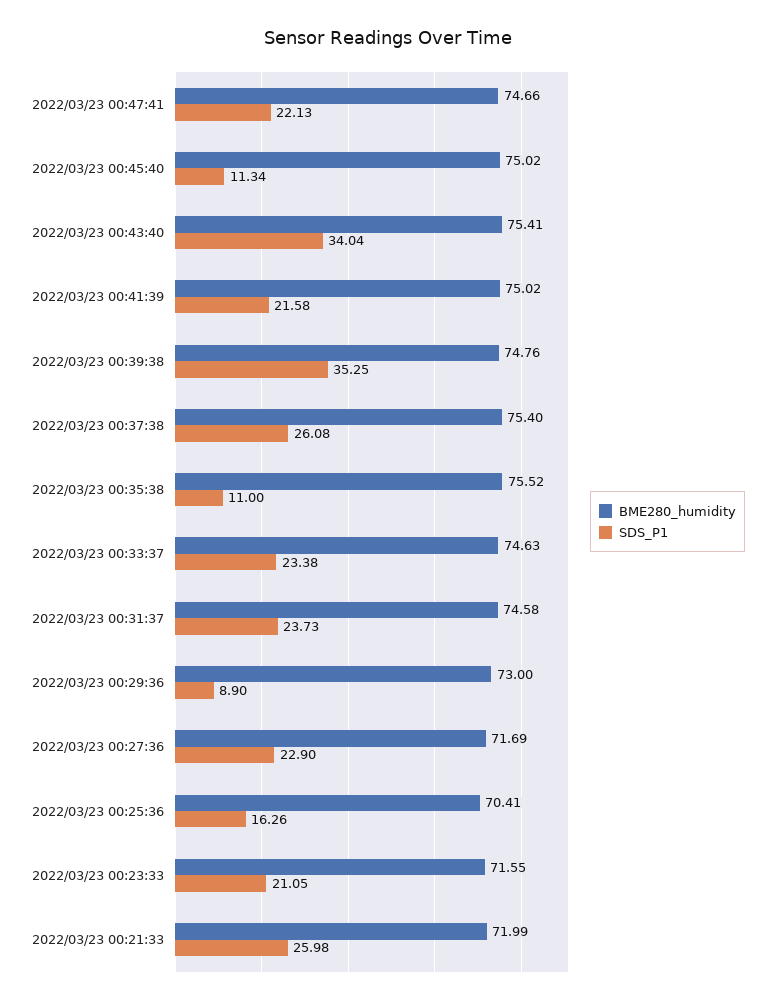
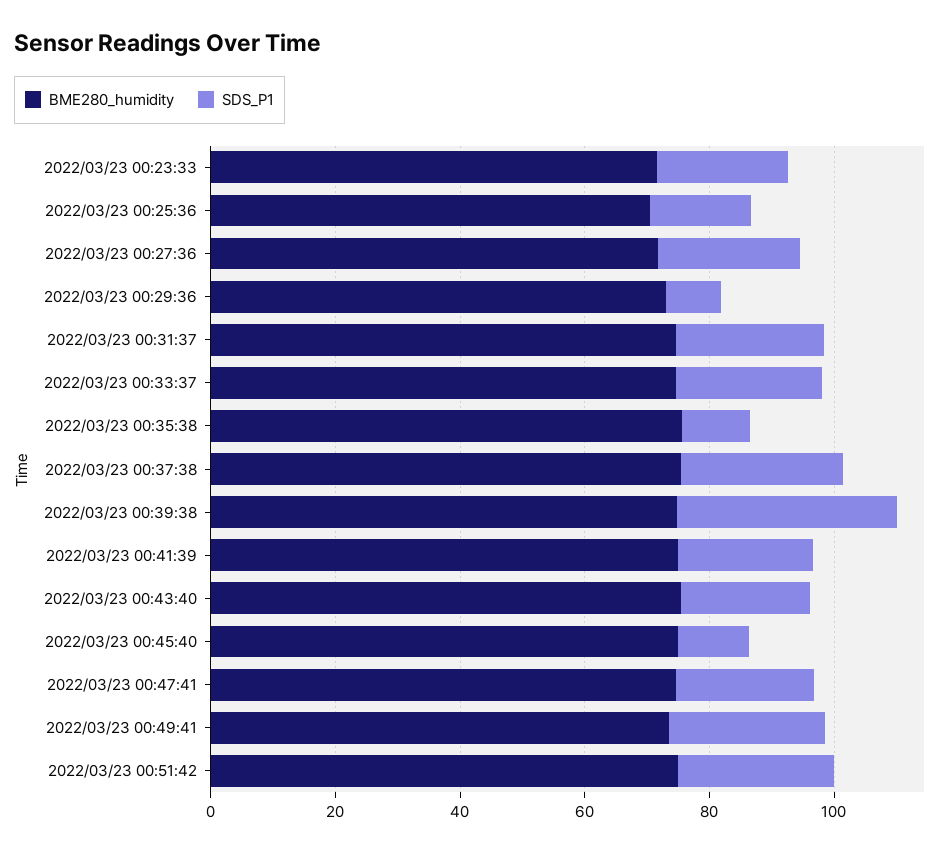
SDS_P1, 2022/03/23 00:43:40: 34.04 -> 20
BME280_humidity, 2022/03/23 00:21:33: 71.99 -> none
SDS_P1, 2022/03/23 00:21:33: 25.98 -> none
BME280_humidity, 2022/03/23 00:49:41: none -> 75
SDS_P1, 2022/03/23 00:49:41: none -> 25
BME280_humidity, 2022/03/23 00:51:42: none -> 75
SDS_P1, 2022/03/23 00:51:42: none -> 25

